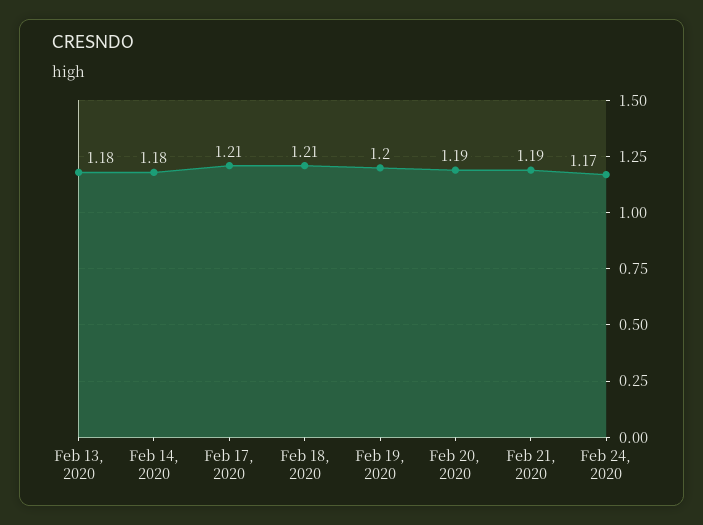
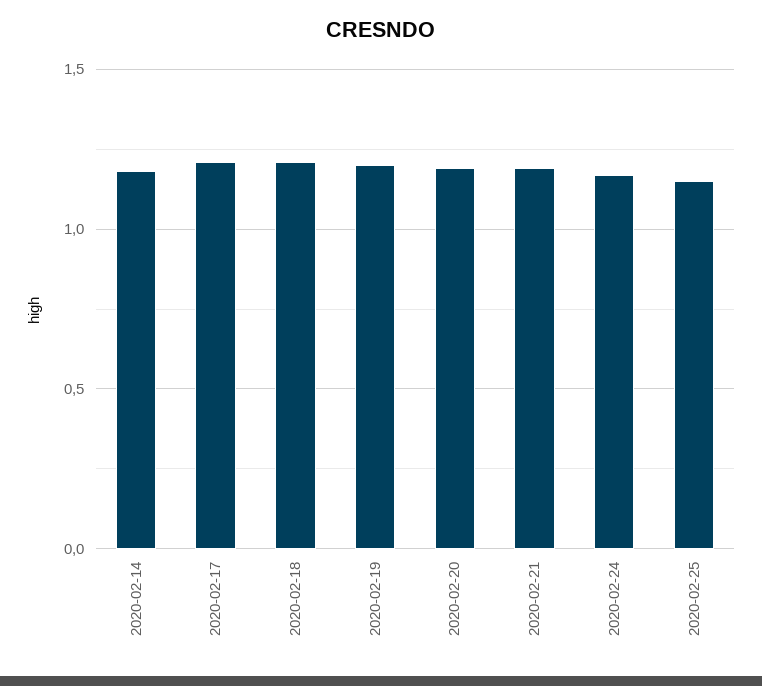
Feb 13, 2020: 1.18 -> none
2020-02-25: none -> 1.15

